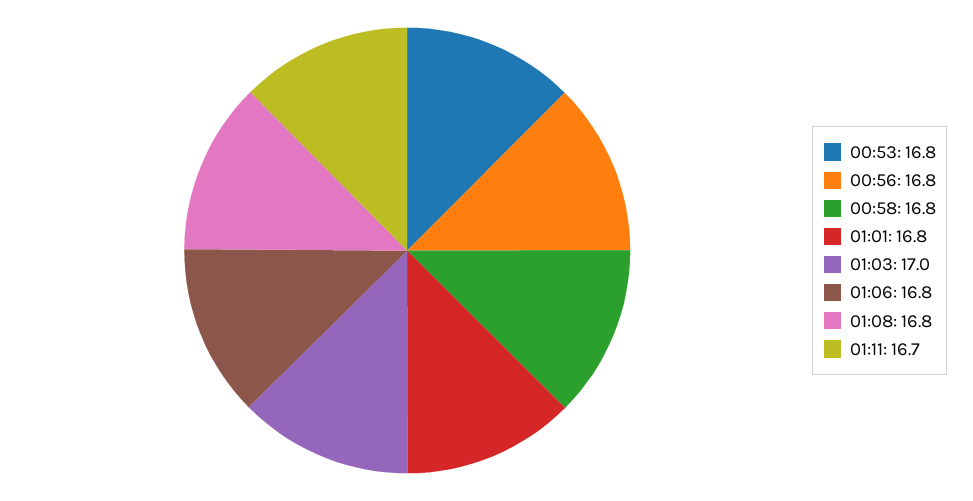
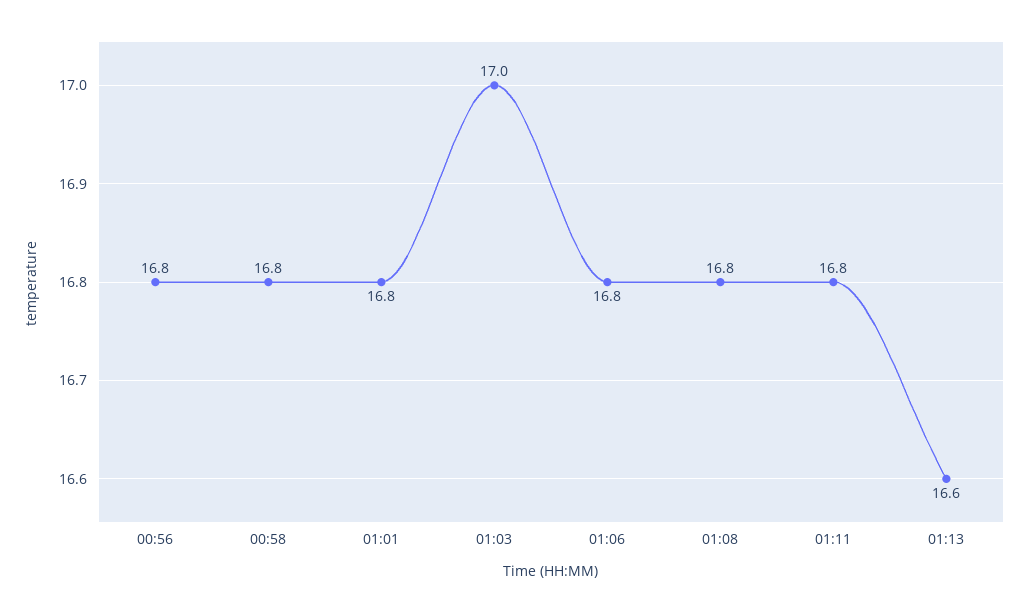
00:53: 16.8 -> none
01:11: 16.7 -> 16.8
01:13: none -> 16.6

